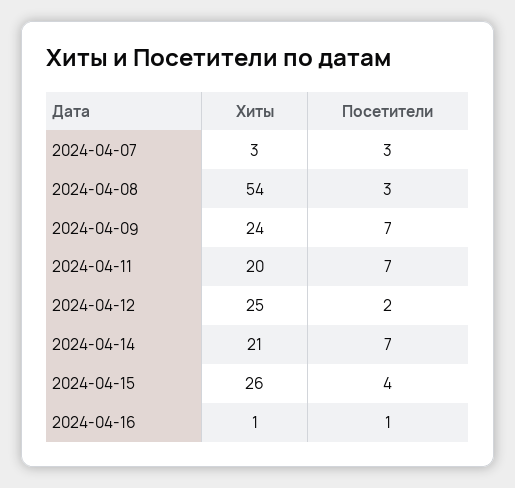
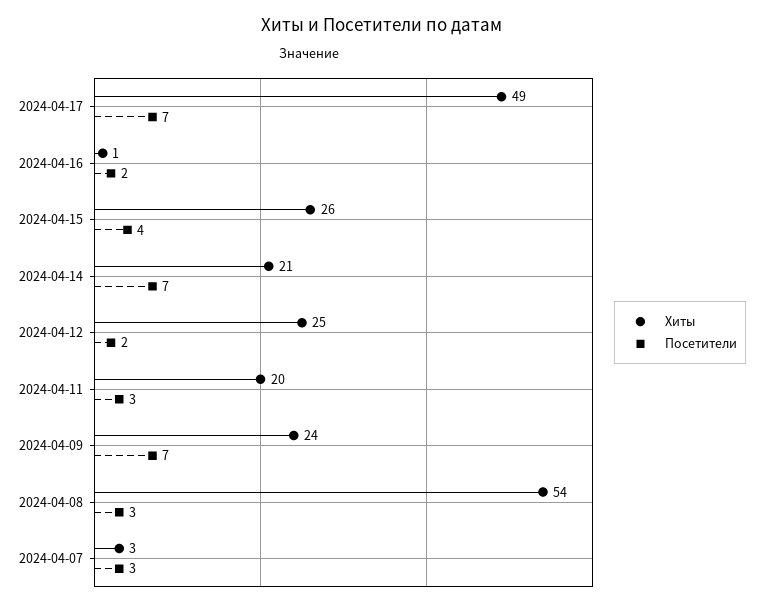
Посетители, 2024-04-11: 7 -> 3
Посетители, 2024-04-16: 1 -> 2
Хиты, 2024-04-17: none -> 49
Посетители, 2024-04-17: none -> 7

